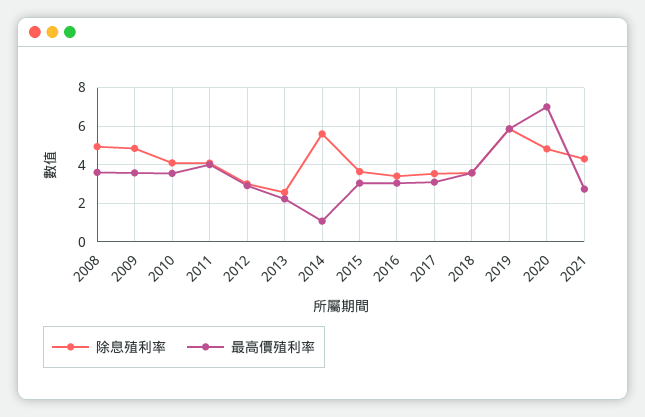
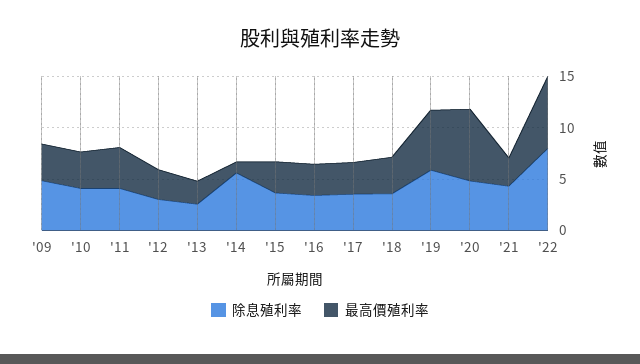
除息殖利率, 2008: 5 -> none
最高價殖利率, 2008: 3.5 -> none
除息殖利率, '22: none -> 8
最高價殖利率, '22: none -> 7

